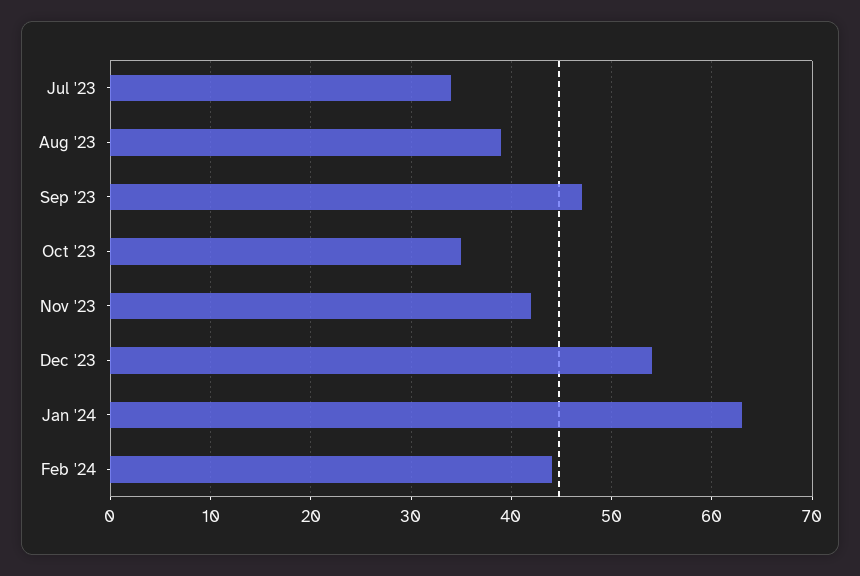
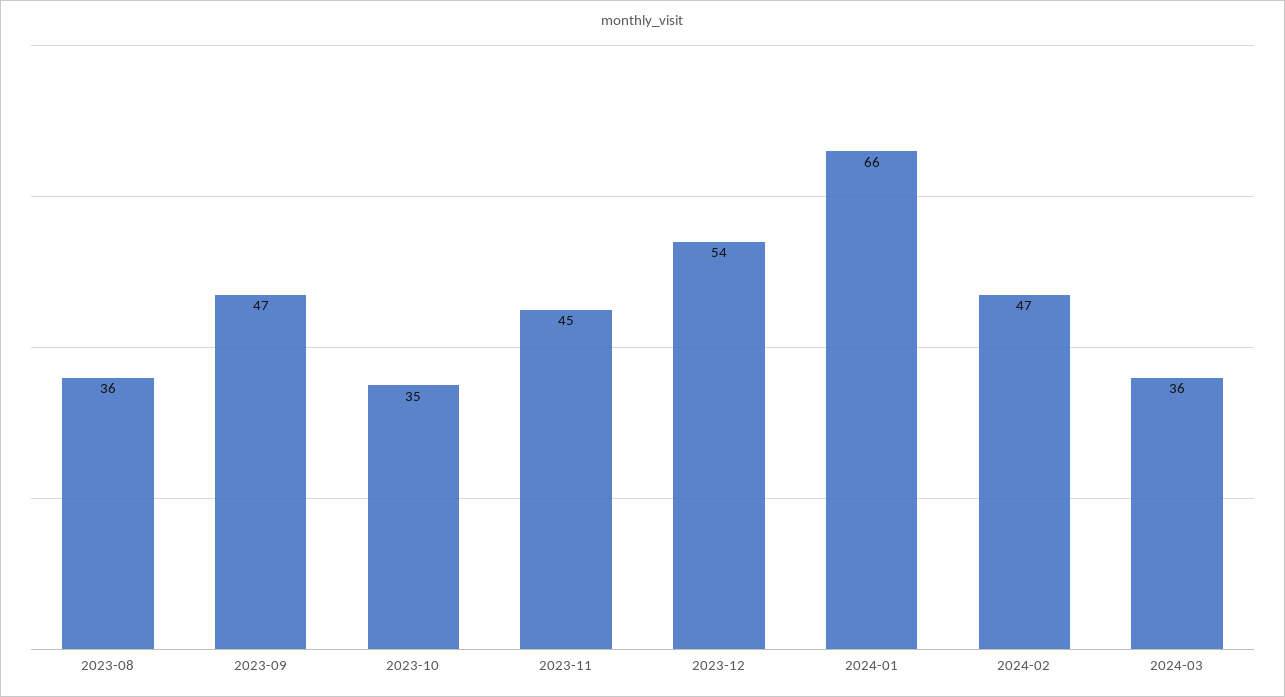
Jul '23: 34 -> none
Aug '23: 39 -> 36
Nov '23: 42 -> 45
Jan '24: 63 -> 66
Feb '24: 44 -> 47
2024-03: none -> 36

